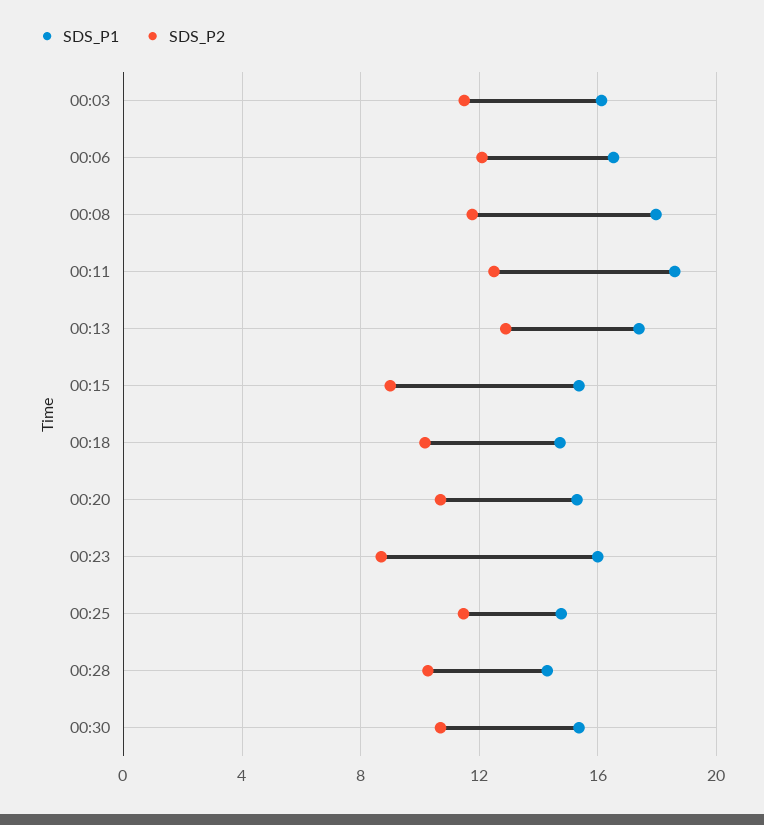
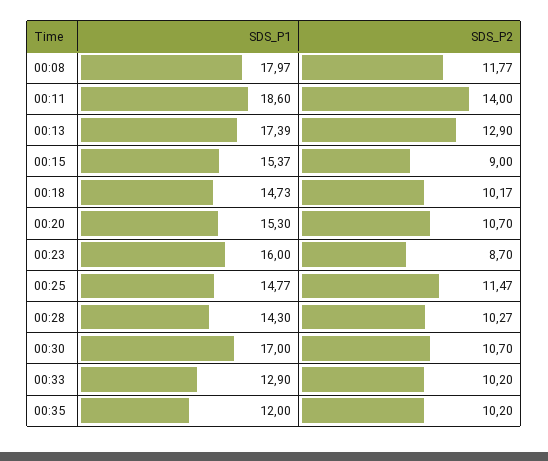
SDS_P1, 00:03: 16 -> none
SDS_P2, 00:03: 11.5 -> none
SDS_P1, 00:06: 16.5 -> none
SDS_P2, 00:06: 12 -> none
SDS_P2, 00:11: 12.5 -> 14
SDS_P1, 00:30: 15.5 -> 17
SDS_P1, 00:33: none -> 12.9
SDS_P2, 00:33: none -> 10.2
SDS_P1, 00:35: none -> 12
SDS_P2, 00:35: none -> 10.2

